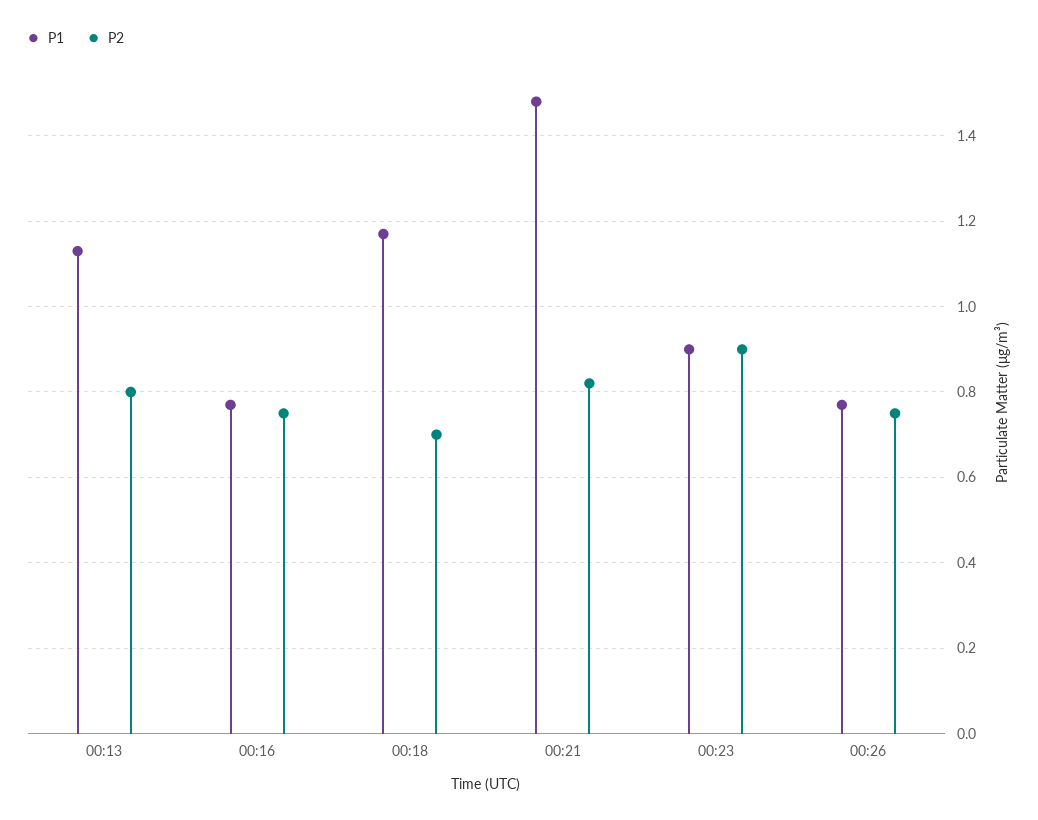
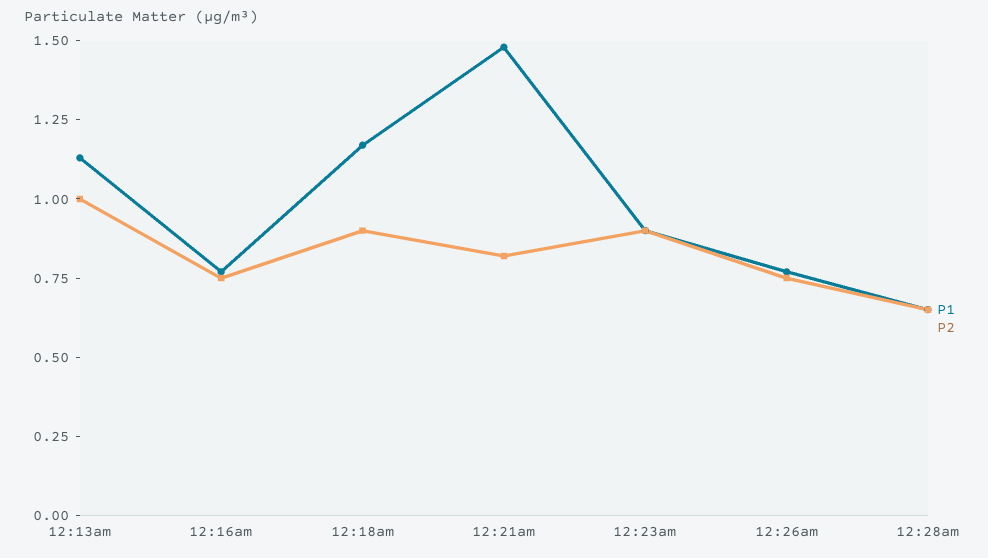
P2, 00:13: 0.8 -> 1
P2, 00:18: 0.7 -> 0.9
P1, 12:28am: none -> 0.65
P2, 12:28am: none -> 0.65

